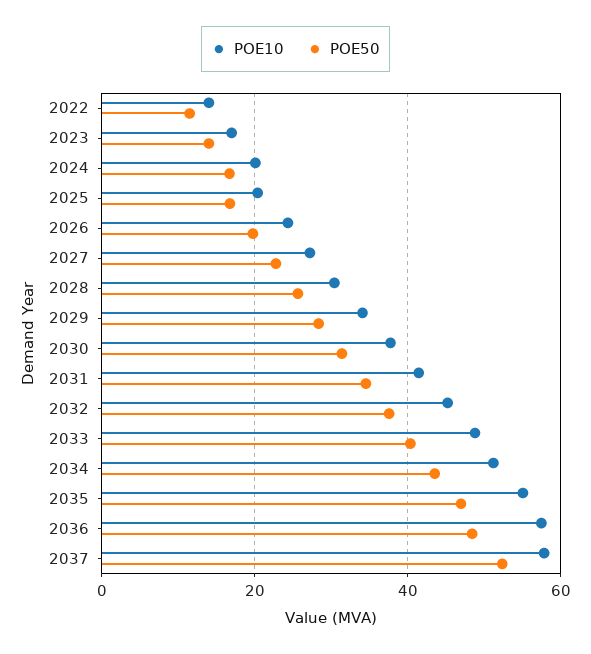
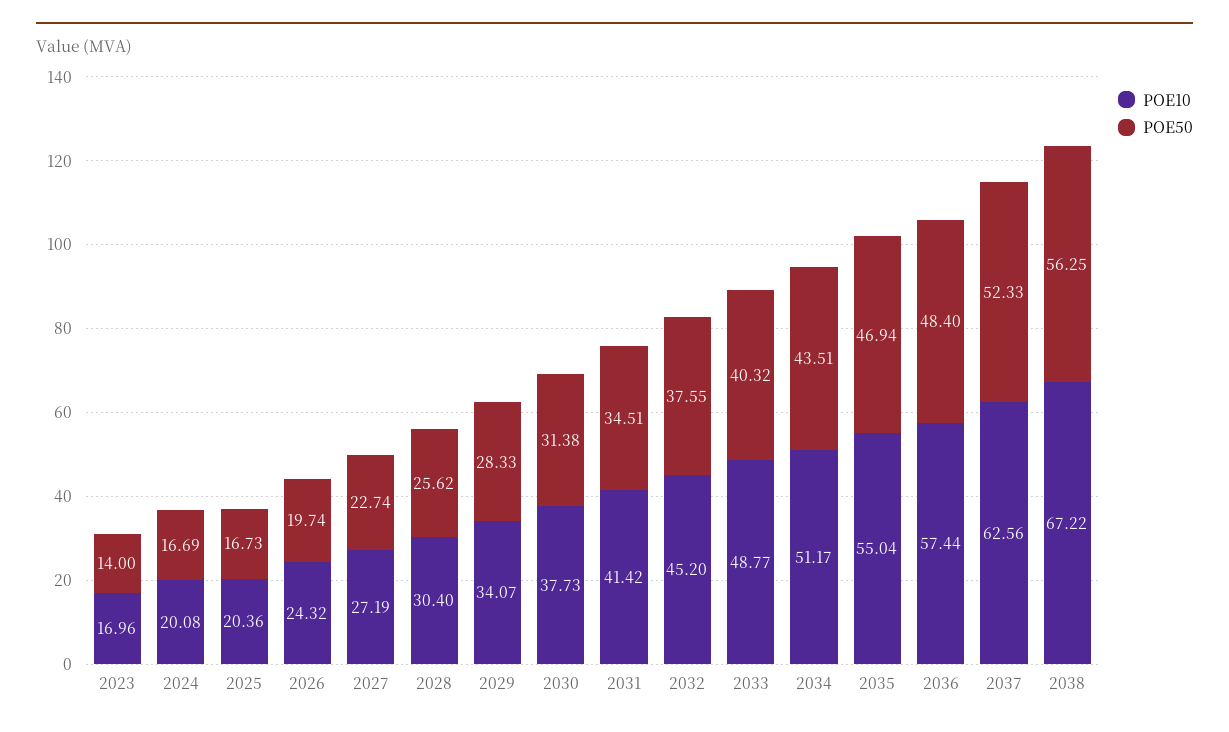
POE10, 2022: 14 -> none
POE50, 2022: 12 -> none
POE10, 2037: 58 -> 62.56
POE10, 2038: none -> 67.22
POE50, 2038: none -> 56.25

